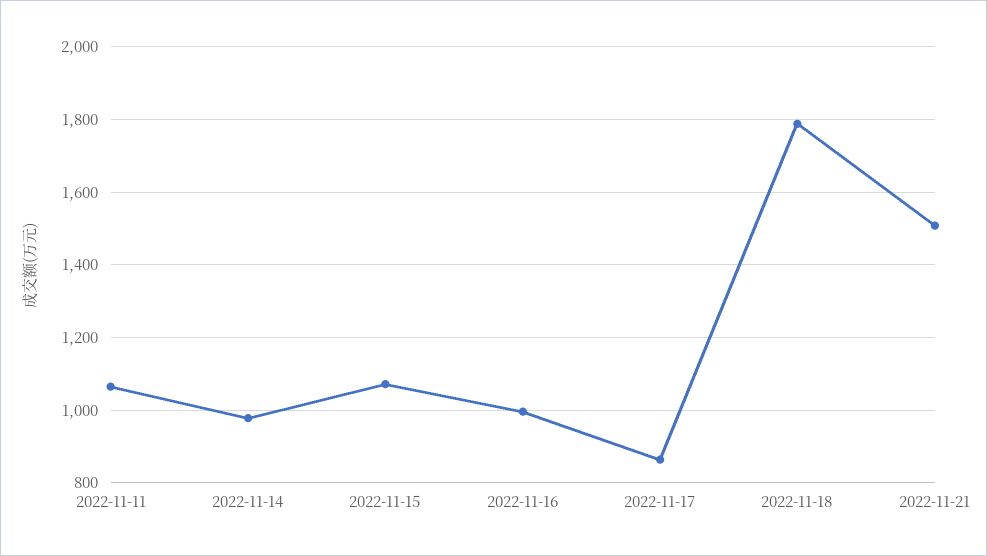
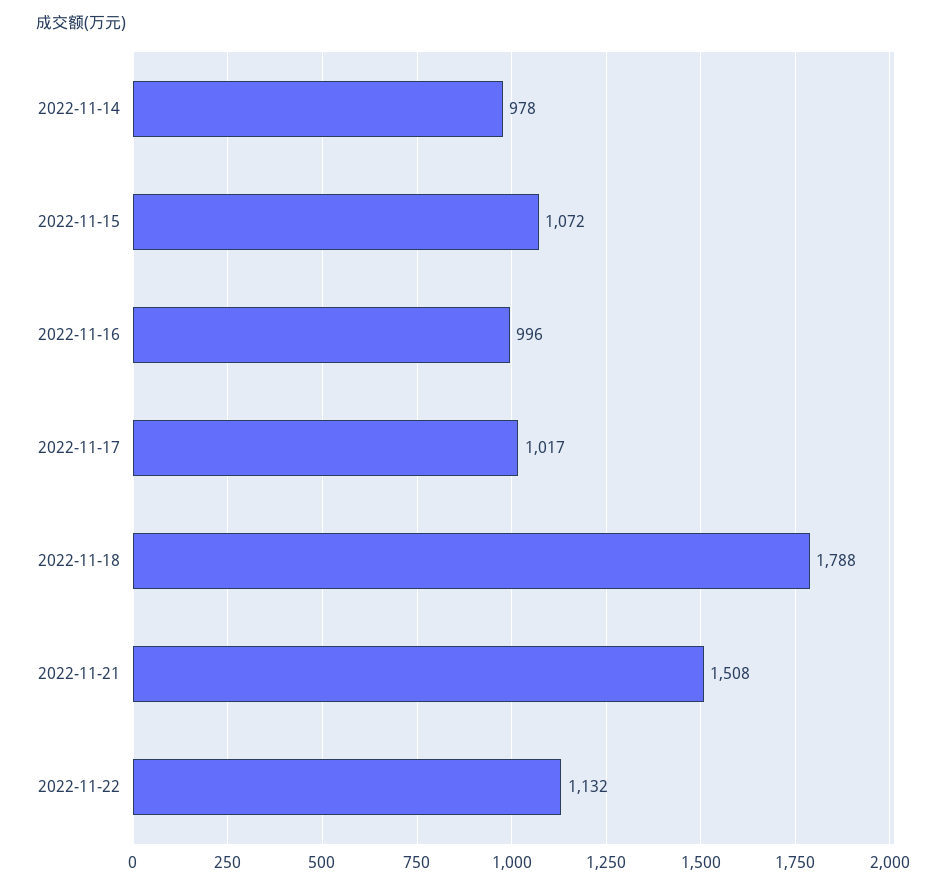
2022-11-11: 1060 -> none
2022-11-17: 860 -> 1017
2022-11-22: none -> 1132

